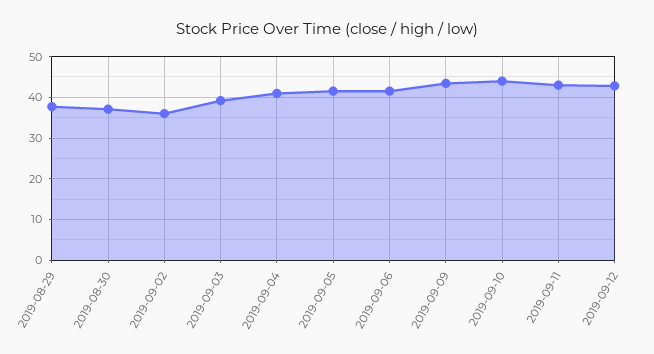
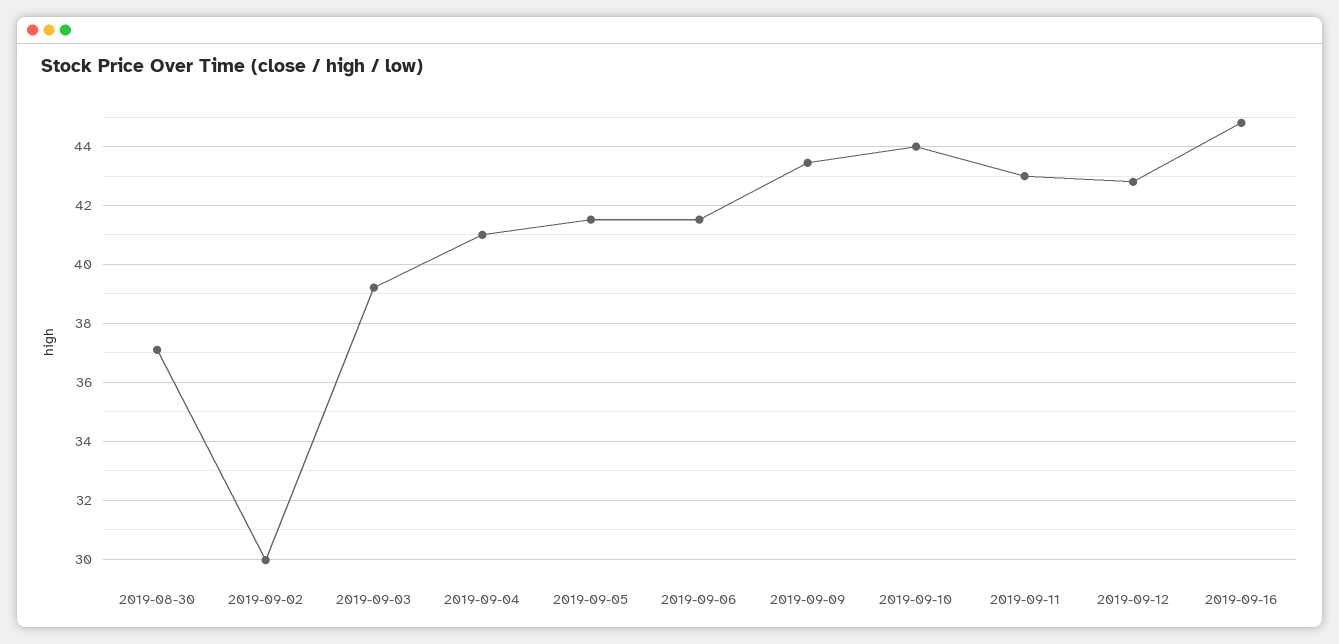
2019-08-29: 38 -> none
2019-09-02: 36 -> 30
2019-09-16: none -> 44.75

